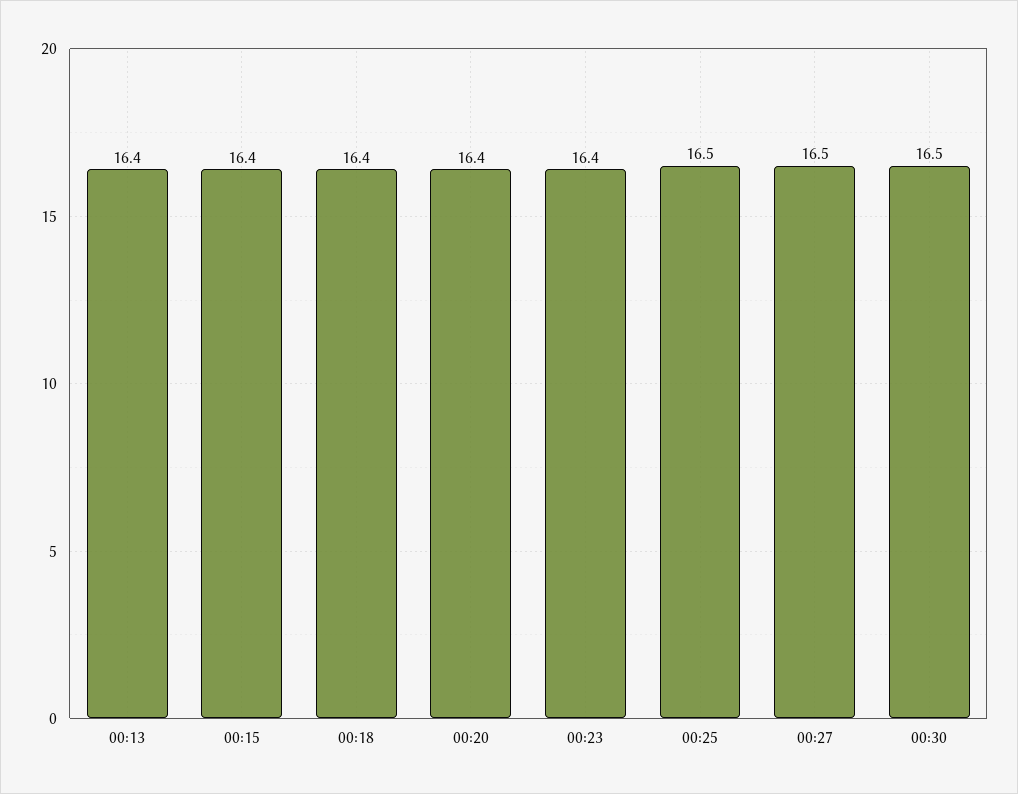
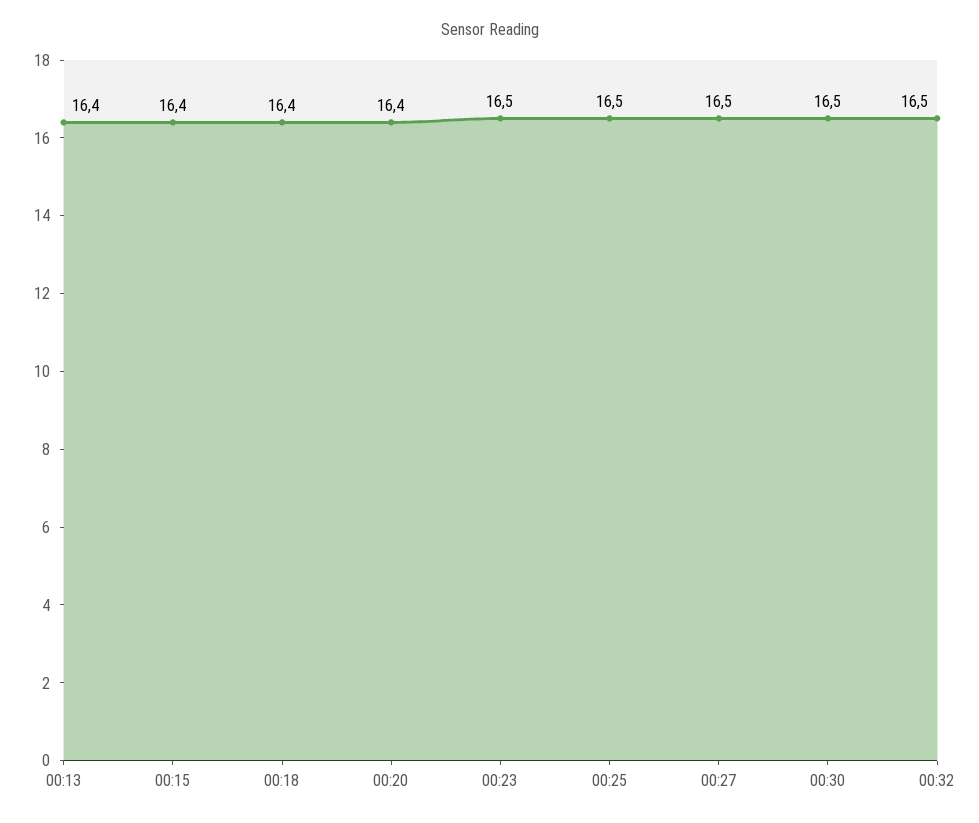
00:23: 16.4 -> 16.5
00:32: none -> 16.5

